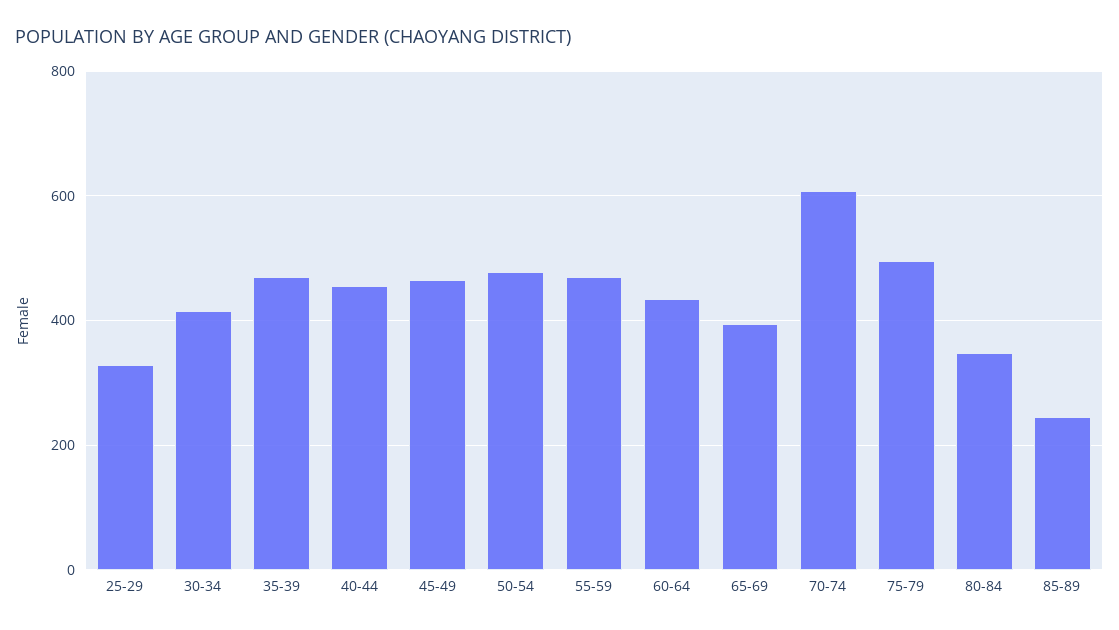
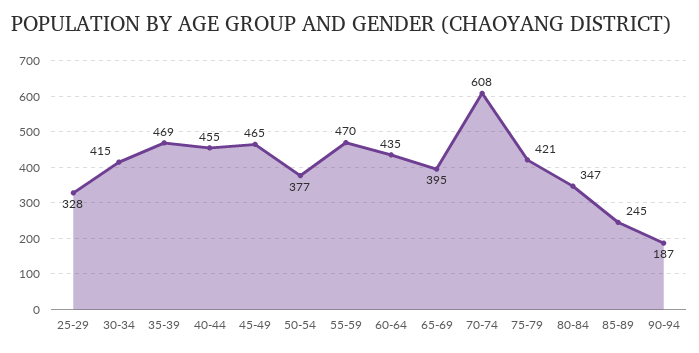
50-54: 480 -> 377
75-79: 500 -> 421
90-94: none -> 187

